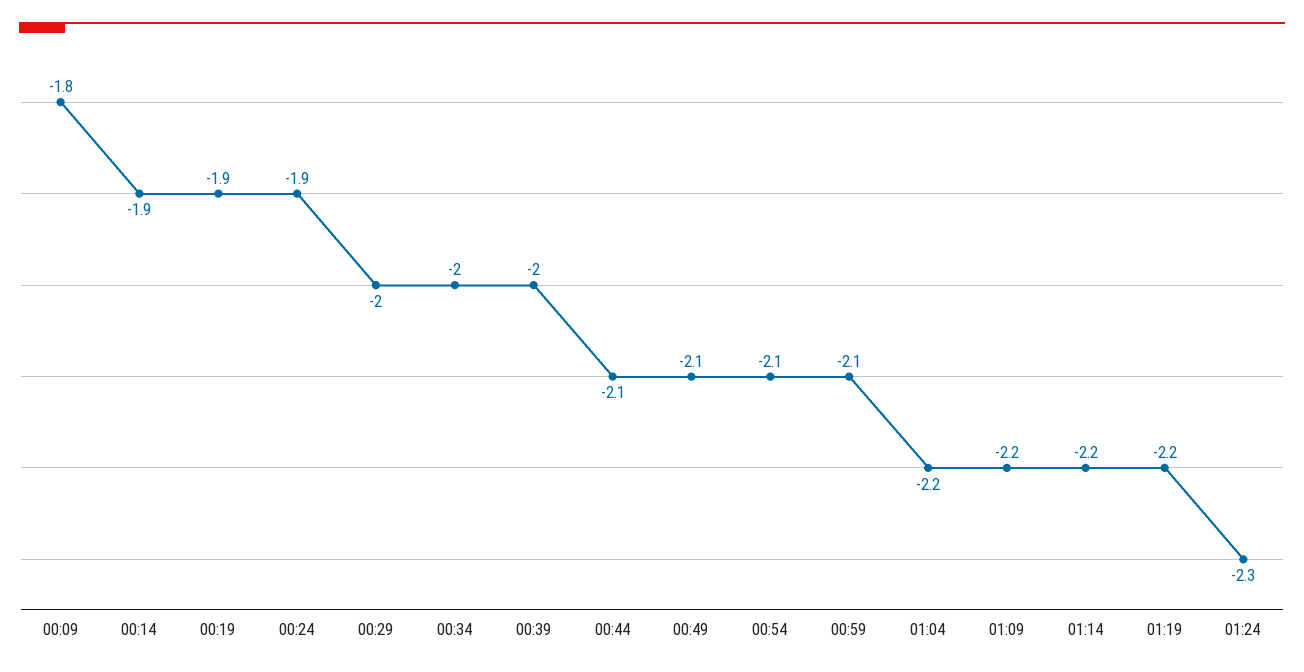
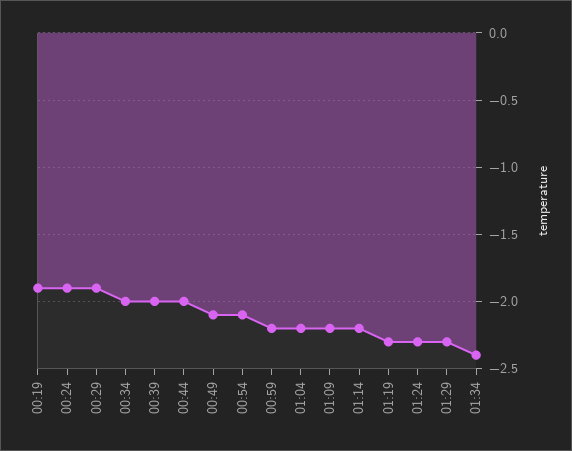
00:09: -1.8 -> none
00:14: -1.9 -> none
00:29: -2 -> -1.9
00:44: -2.1 -> -2
00:59: -2.1 -> -2.2
01:19: -2.2 -> -2.3
01:29: none -> -2.3
01:34: none -> -2.4

